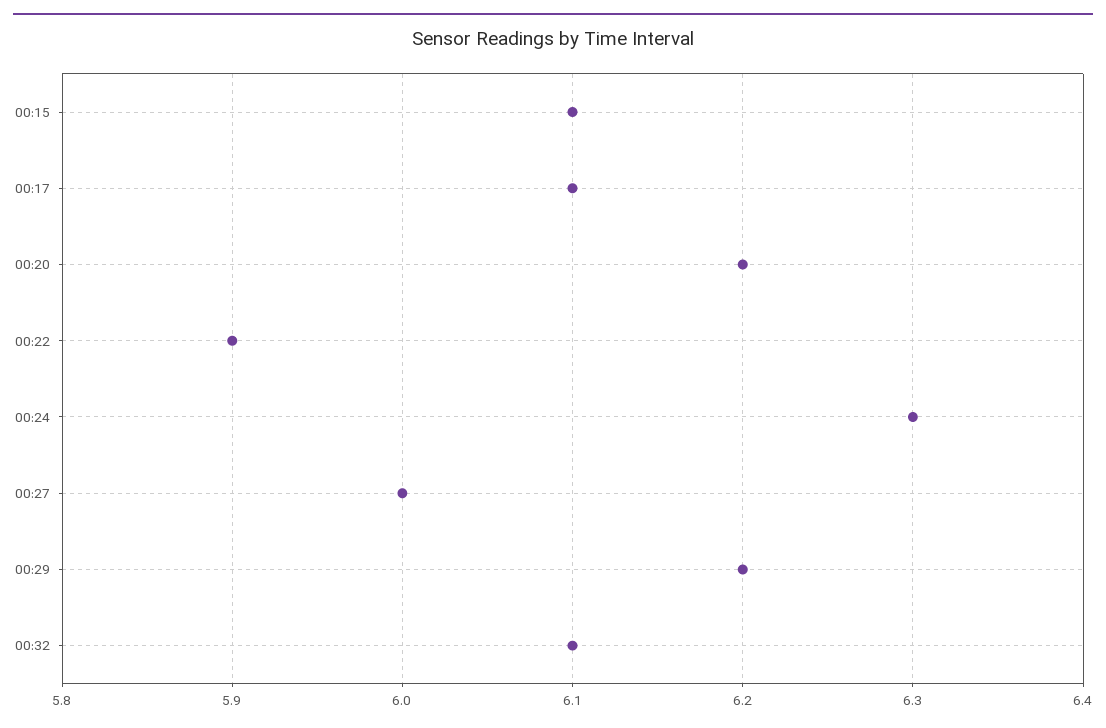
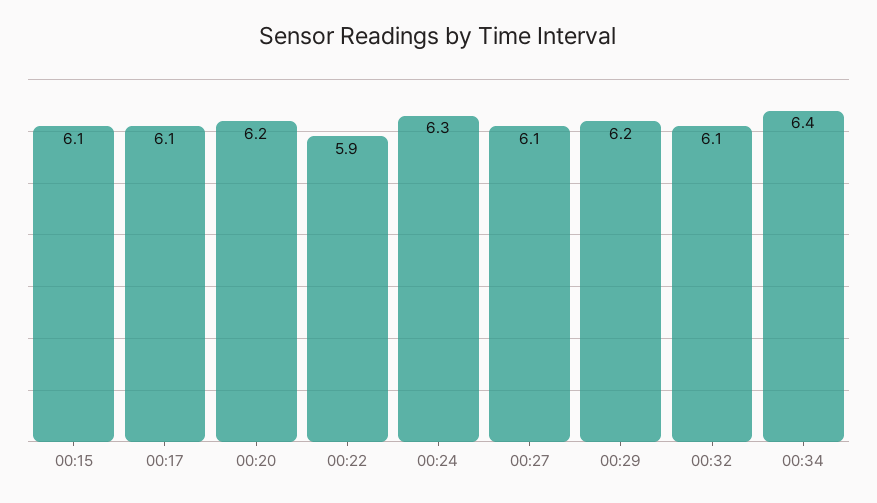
00:27: 6 -> 6.1
00:34: none -> 6.4

